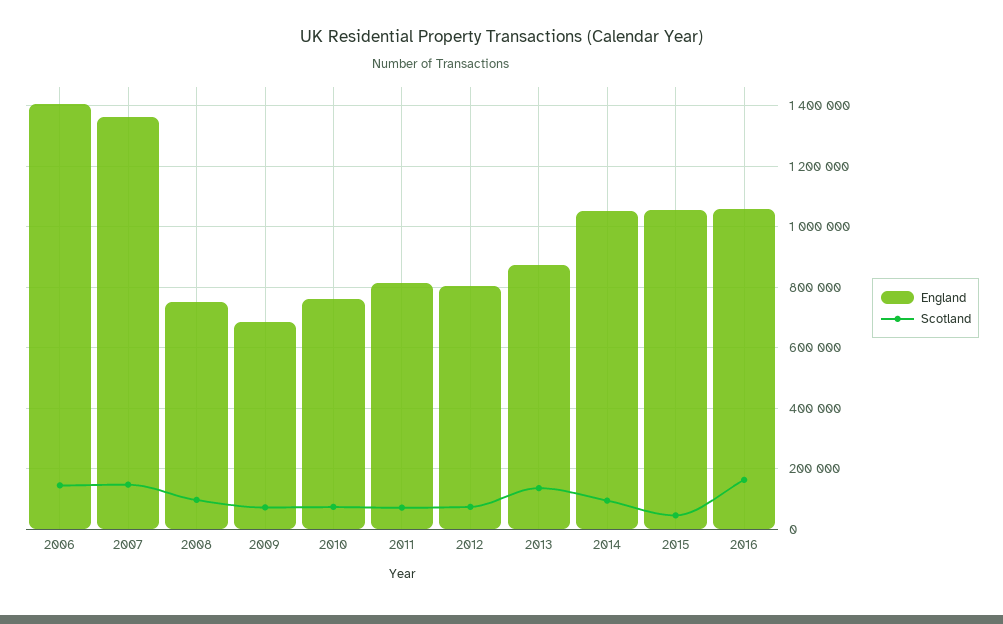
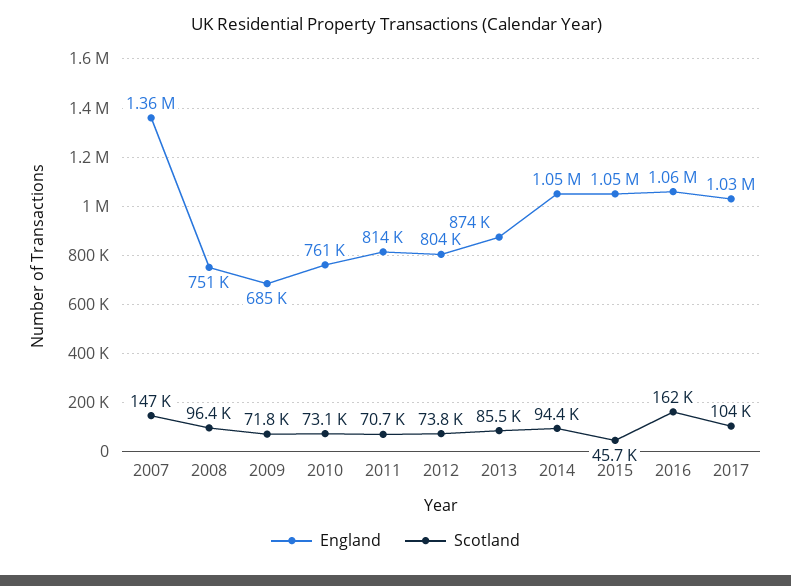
England, 2006: 1400000 -> none
Scotland, 2006: 140000 -> none
Scotland, 2013: 140000 -> 85500
England, 2017: none -> 1030000
Scotland, 2017: none -> 104000

